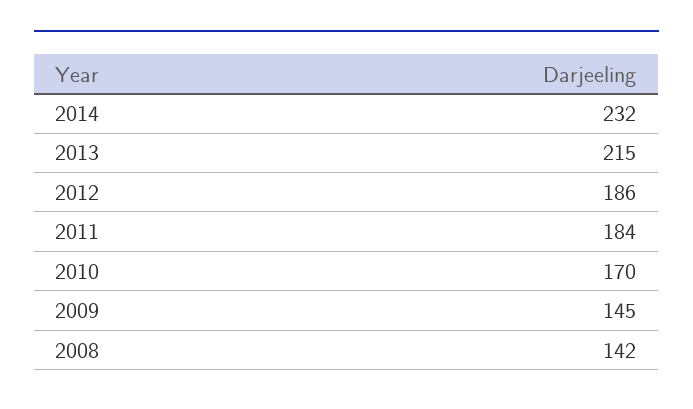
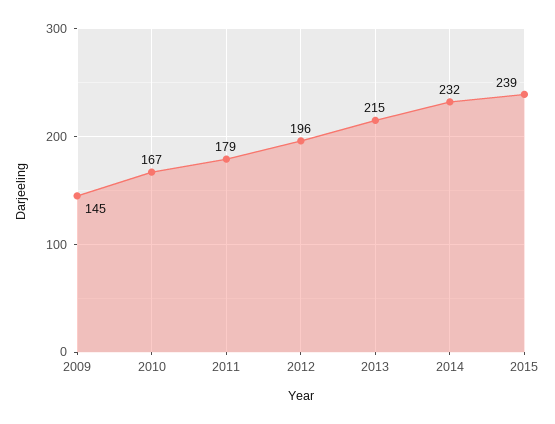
2012: 186 -> 196
2011: 184 -> 179
2010: 170 -> 167
2008: 142 -> none
2015: none -> 239

